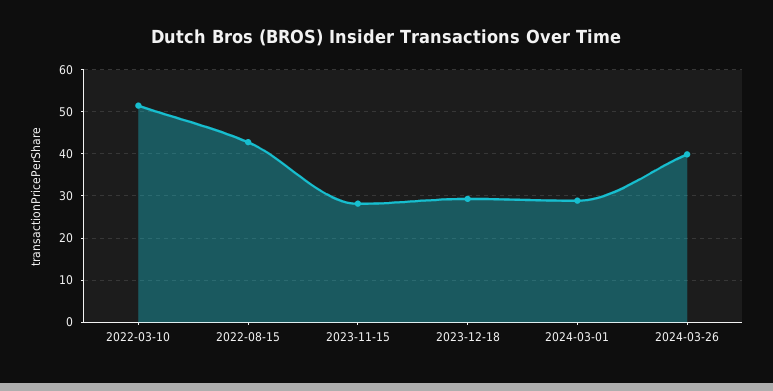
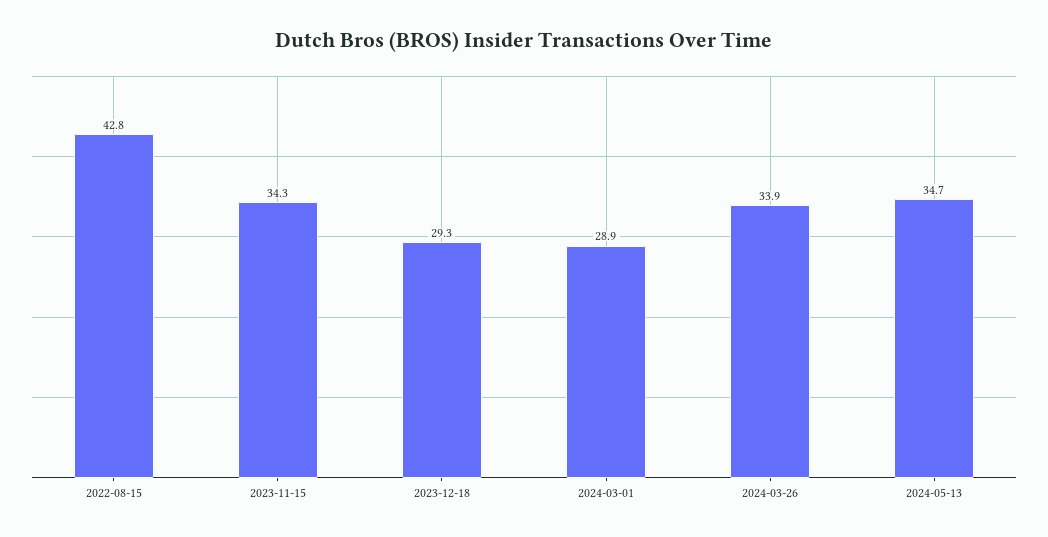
2022-03-10: 52 -> none
2023-11-15: 28 -> 34.3
2024-03-26: 40 -> 33.9
2024-05-13: none -> 34.7

